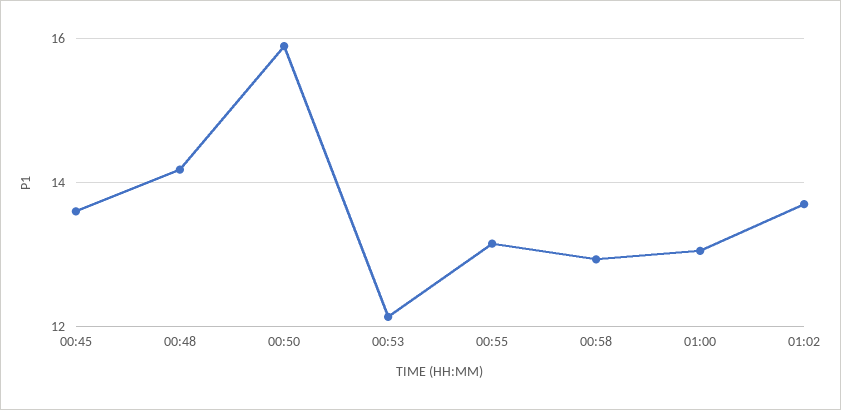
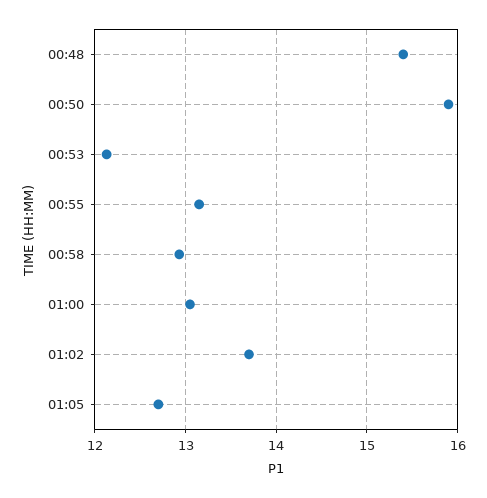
00:45: 13.6 -> none
00:48: 14.2 -> 15.4
01:05: none -> 12.7

